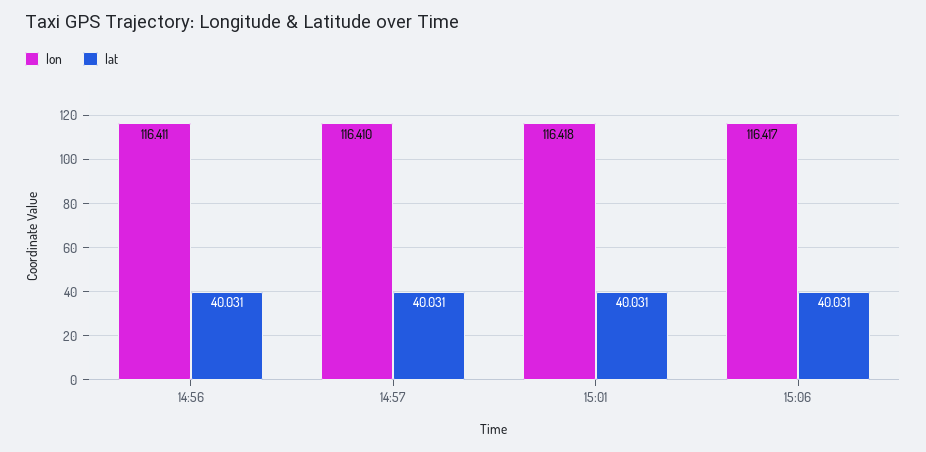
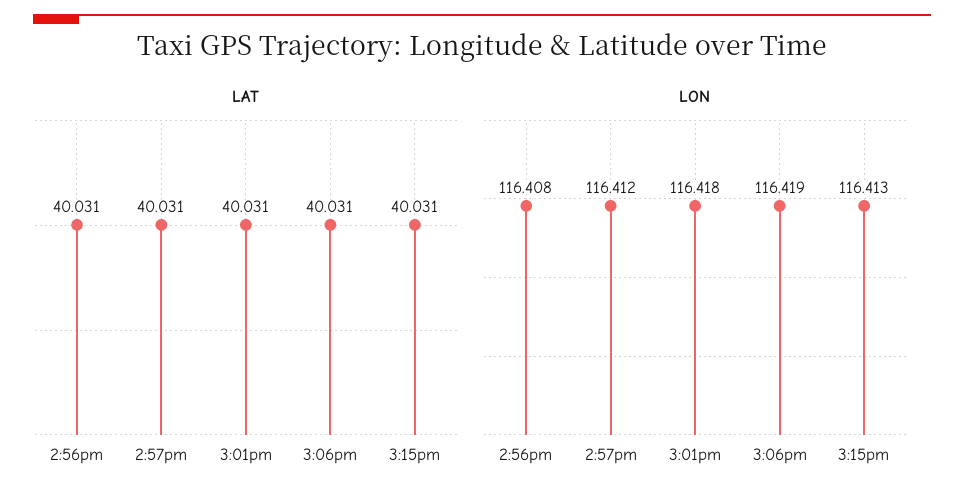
lon, 14:56: 116.411 -> 116.408
lon, 14:57: 116.41 -> 116.412
lon, 15:06: 116.417 -> 116.419
lat, 3:15pm: none -> 40.031
lon, 3:15pm: none -> 116.413

